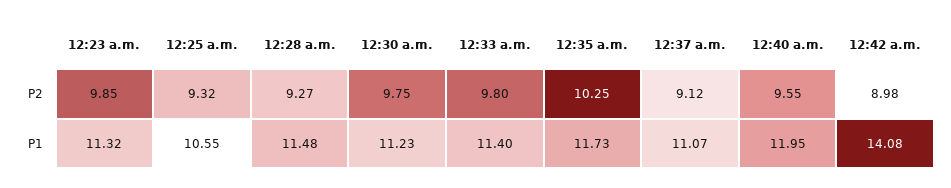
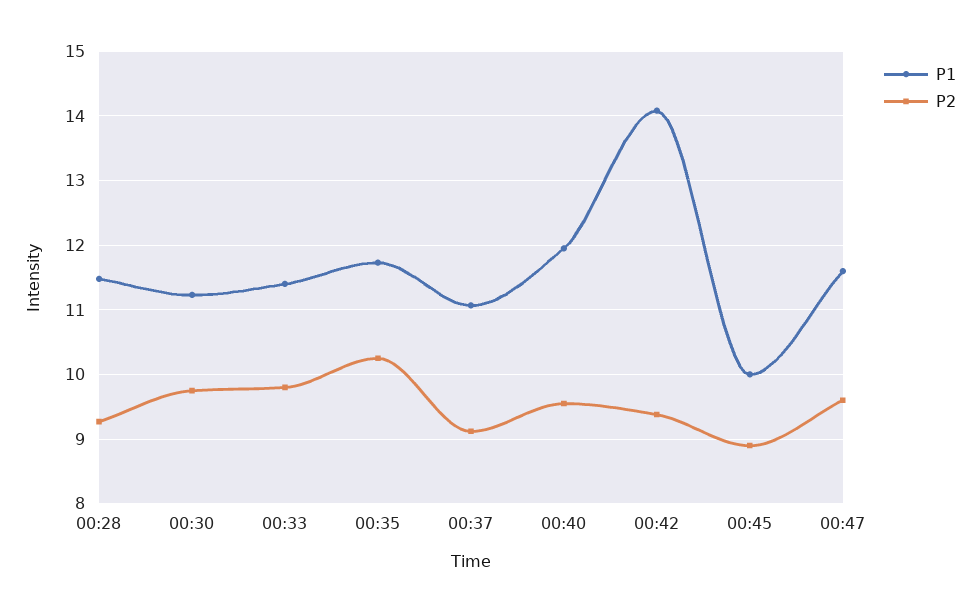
P2, 12:23 a.m.: 9.85 -> none
P2, 12:25 a.m.: 9.32 -> none
P2, 12:42 a.m.: 8.98 -> 9.4
P1, 12:23 a.m.: 11.32 -> none
P1, 12:25 a.m.: 10.55 -> none
P1, 00:45: none -> 10
P2, 00:45: none -> 8.9
P1, 00:47: none -> 11.6
P2, 00:47: none -> 9.6

